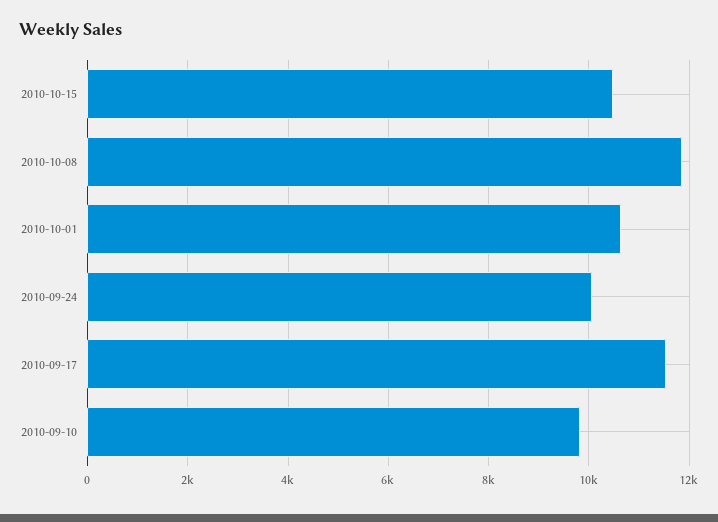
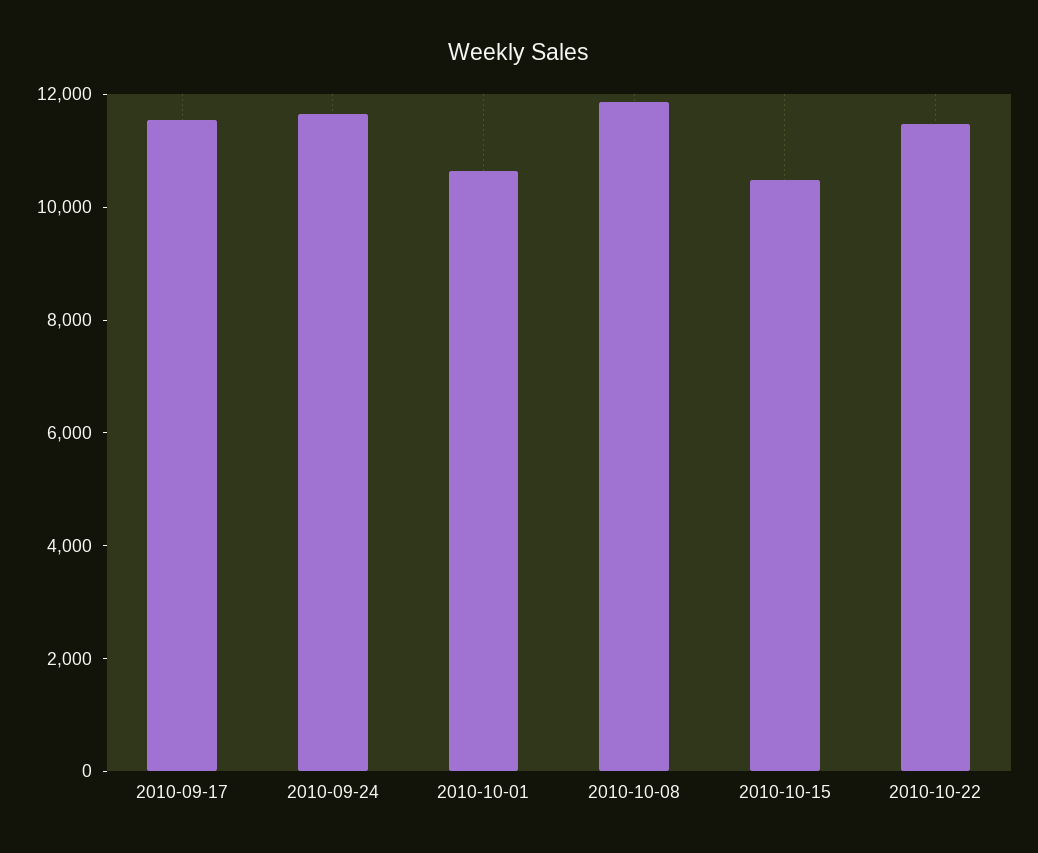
2010-09-24: 10000 -> 11500
2010-09-10: 9800 -> none
2010-10-22: none -> 11500

